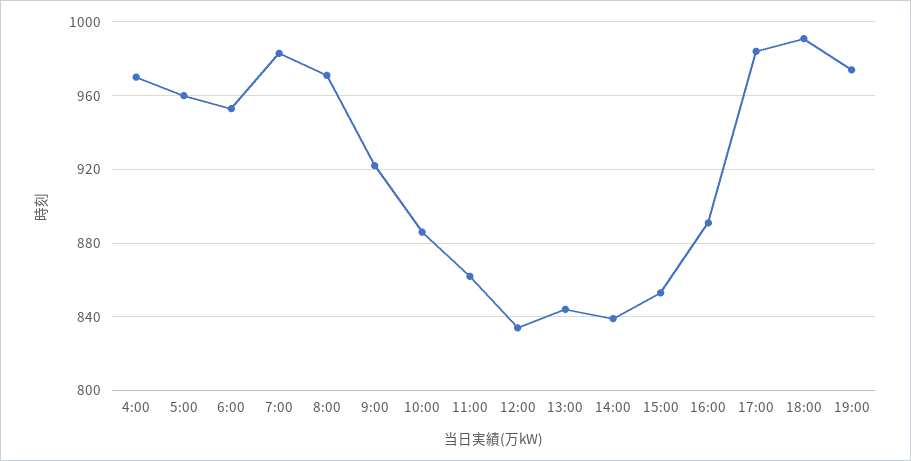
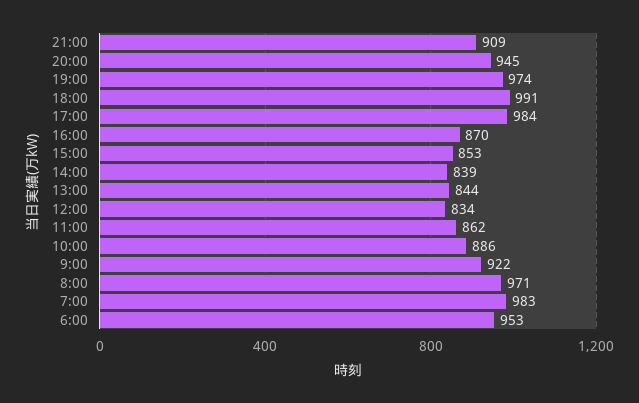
4:00: 970 -> none
5:00: 960 -> none
16:00: 890 -> 870
21:00: none -> 909
20:00: none -> 945

